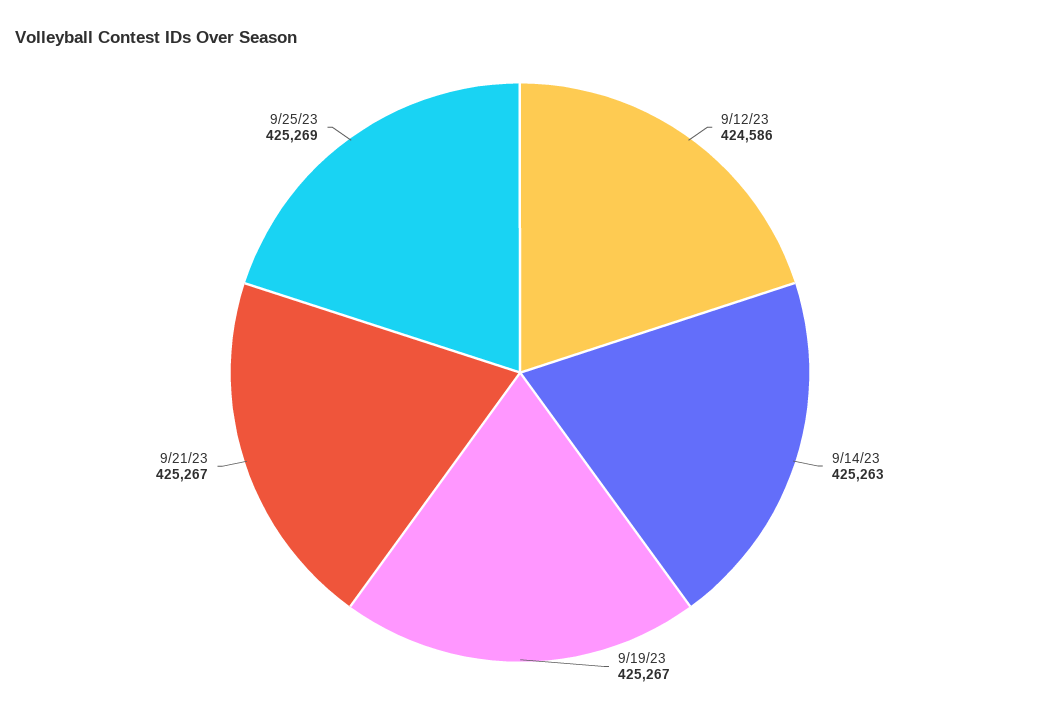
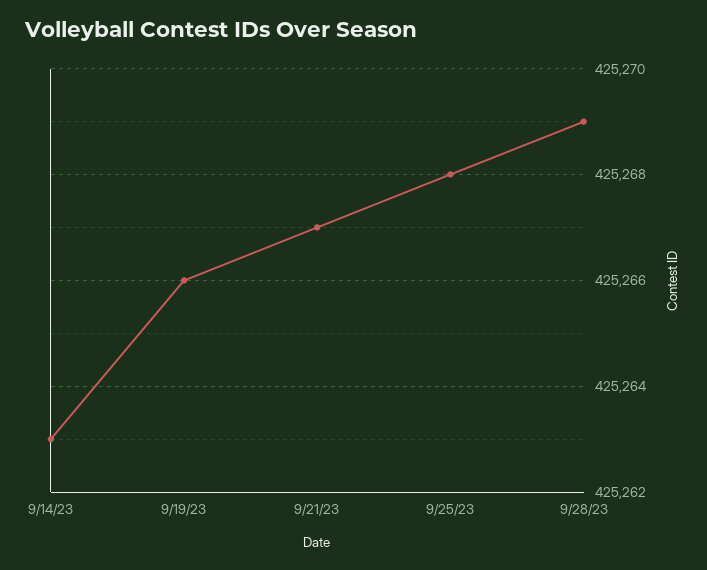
9/12/23: 424586 -> none
9/19/23: 425267 -> 425266
9/25/23: 425269 -> 425268
9/28/23: none -> 425269

